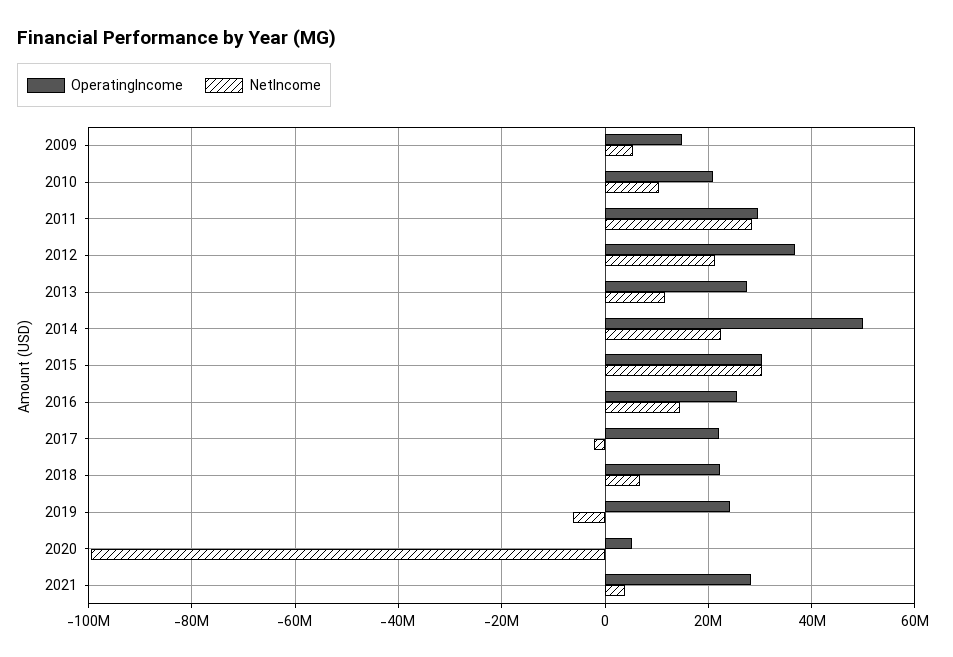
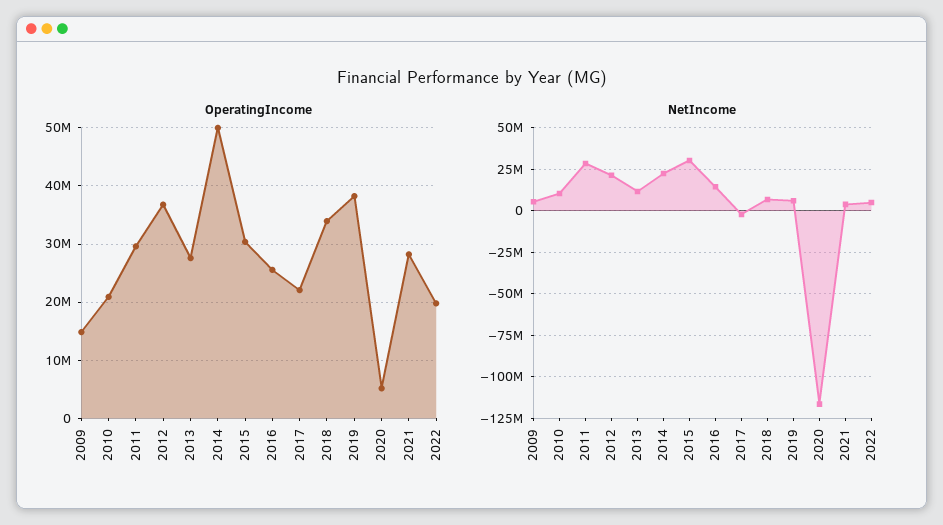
OperatingIncome, 2018: 22000000 -> 34000000
OperatingIncome, 2019: 24000000 -> 38000000
NetIncome, 2019: -6000000 -> 5000000
NetIncome, 2020: -100000000 -> -115000000
OperatingIncome, 2022: none -> 20000000
NetIncome, 2022: none -> 5000000

